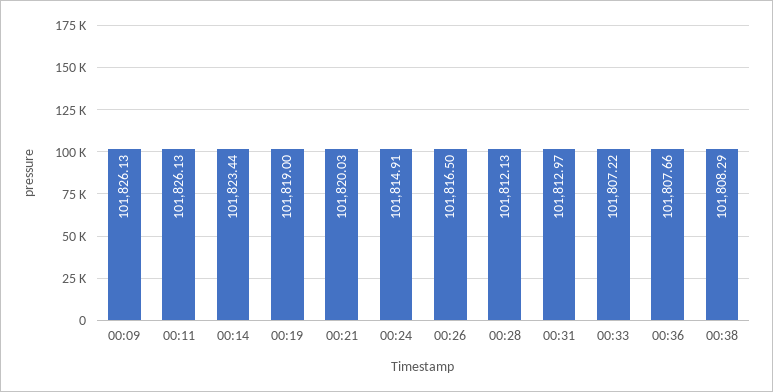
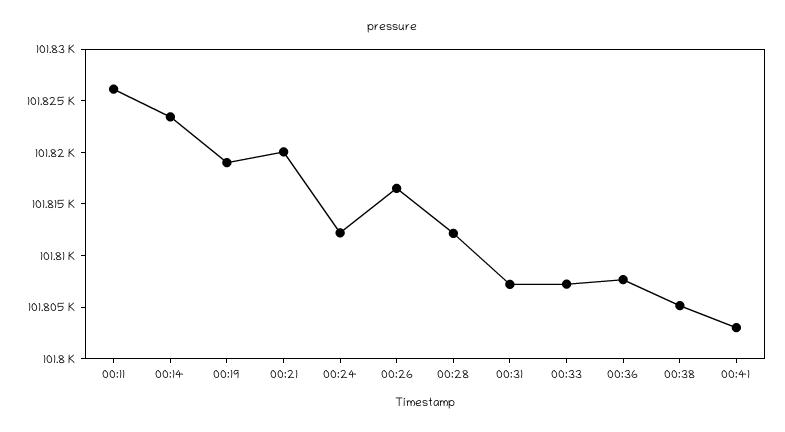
00:09: 101826.13 -> none
00:24: 101814.91 -> 101812
00:31: 101812.97 -> 101807
00:38: 101808.29 -> 101805
00:41: none -> 101803

